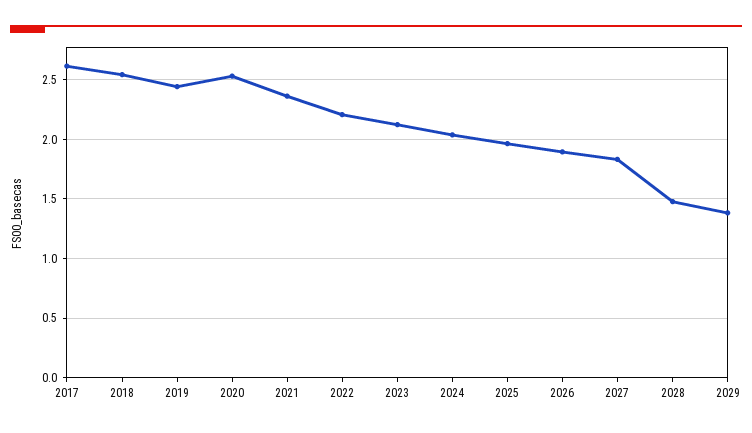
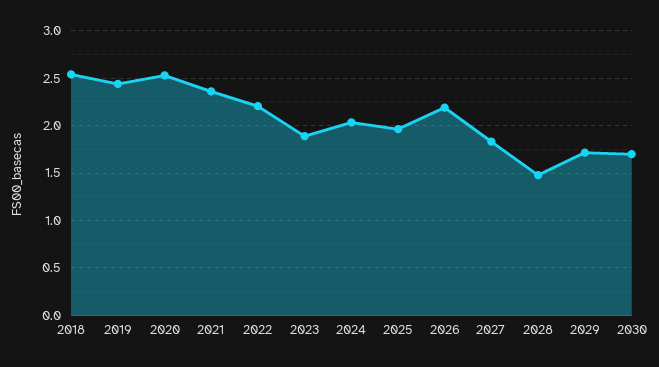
2017: 2.6 -> none
2023: 2.1 -> 1.9
2026: 1.9 -> 2.2
2029: 1.4 -> 1.7
2030: none -> 1.7

